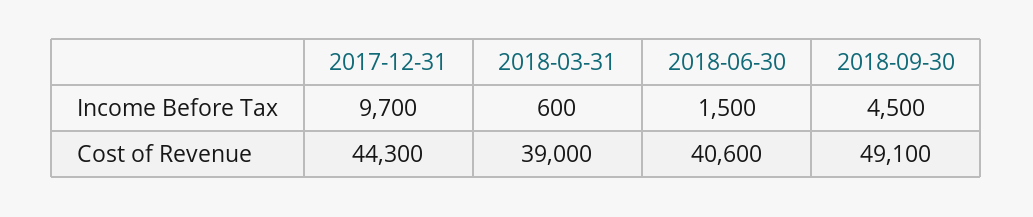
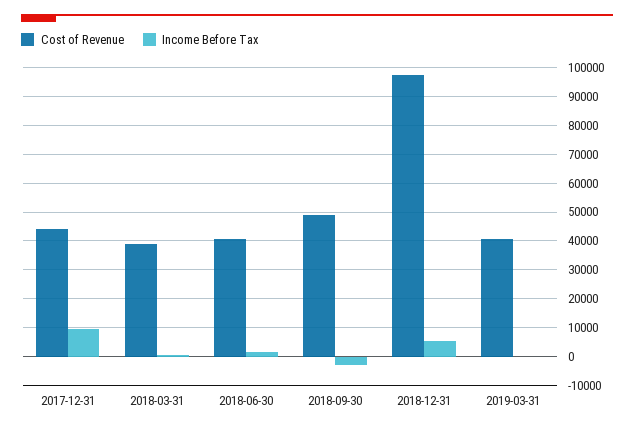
Income Before Tax, 2018-09-30: 4500 -> -2500
Cost of Revenue, 2018-12-31: none -> 97500
Income Before Tax, 2018-12-31: none -> 5000
Cost of Revenue, 2019-03-31: none -> 40000
Income Before Tax, 2019-03-31: none -> 0

